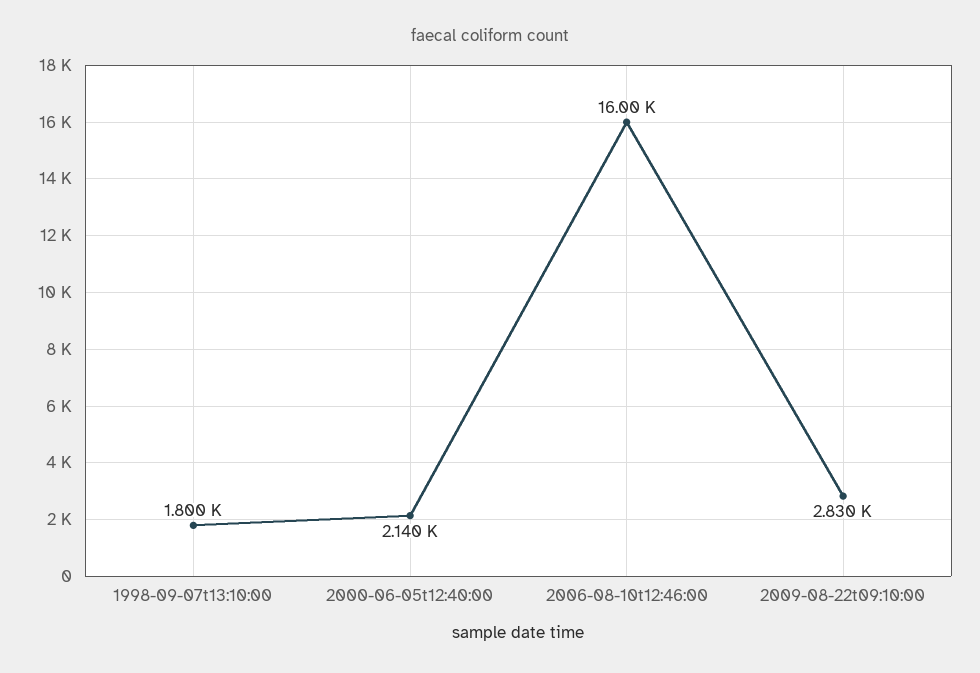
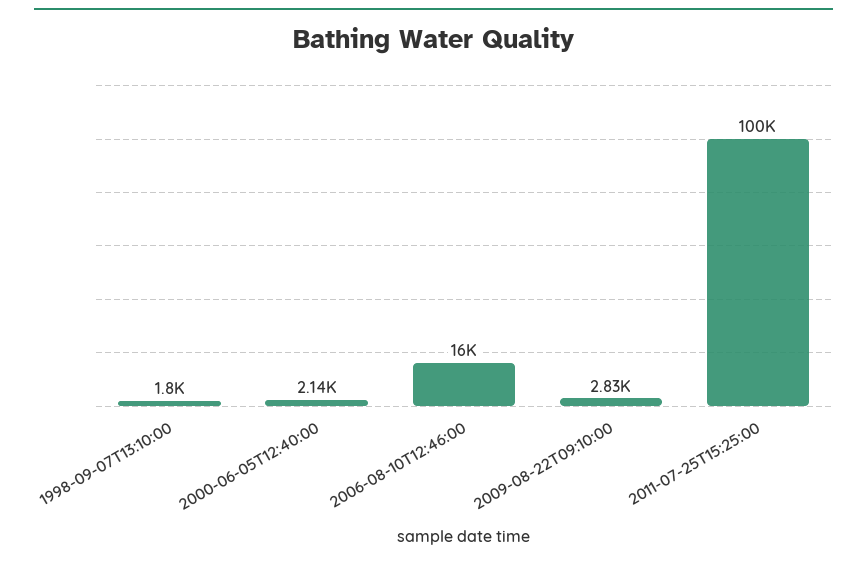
2011-07-25T15:25:00: none -> 100000

